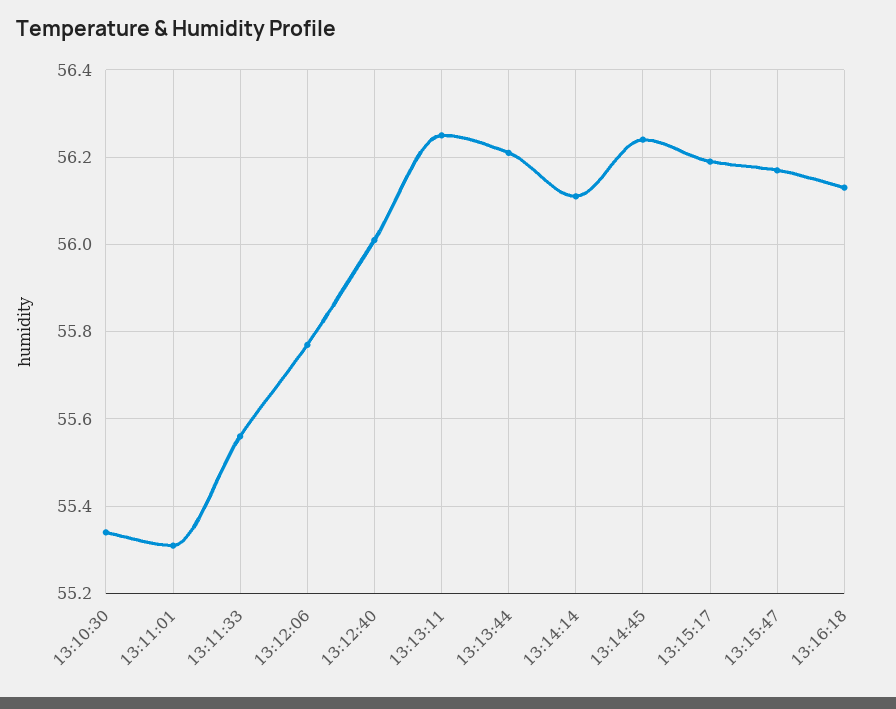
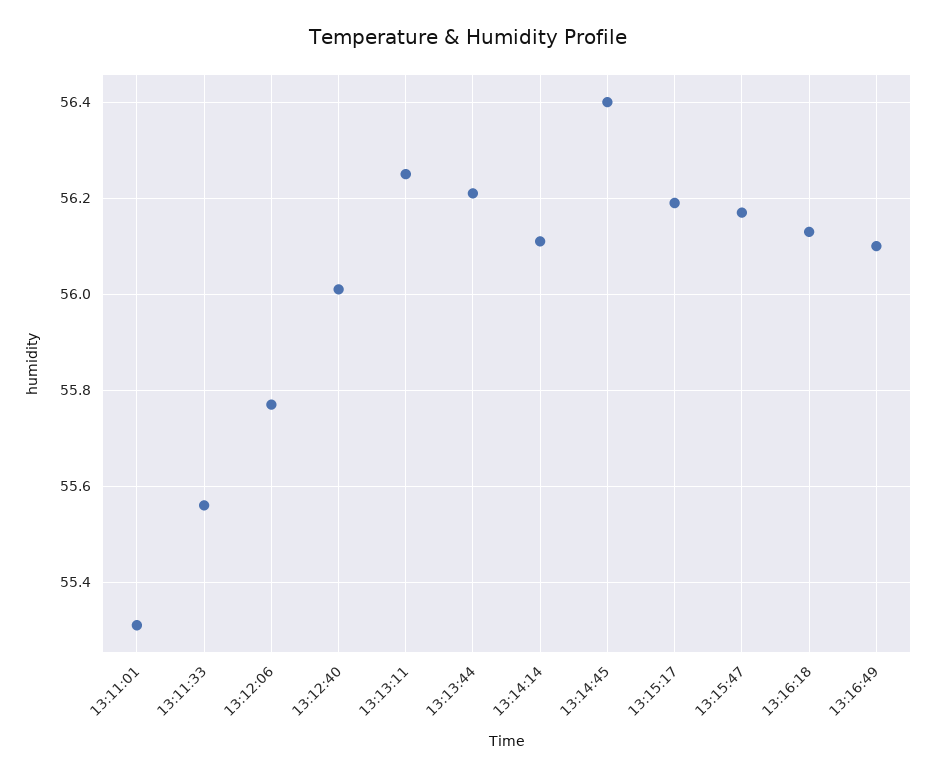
13:10:30: 55.35 -> none
13:14:45: 56.25 -> 56.4
13:16:49: none -> 56.1

